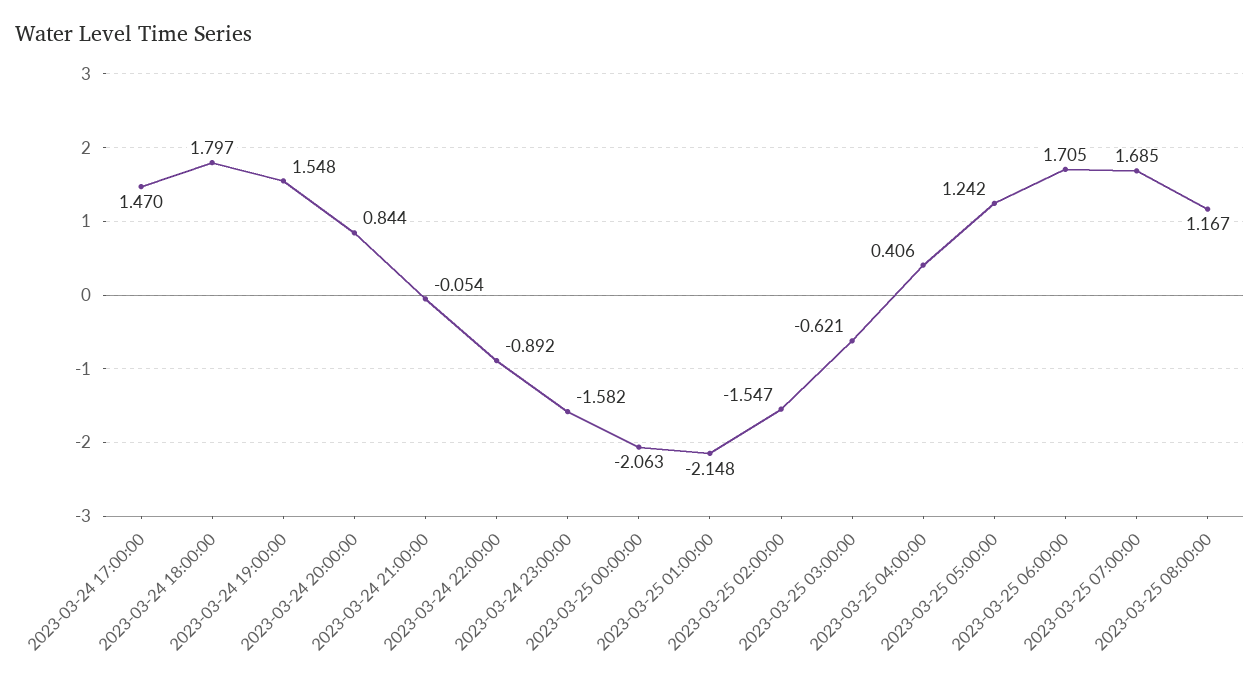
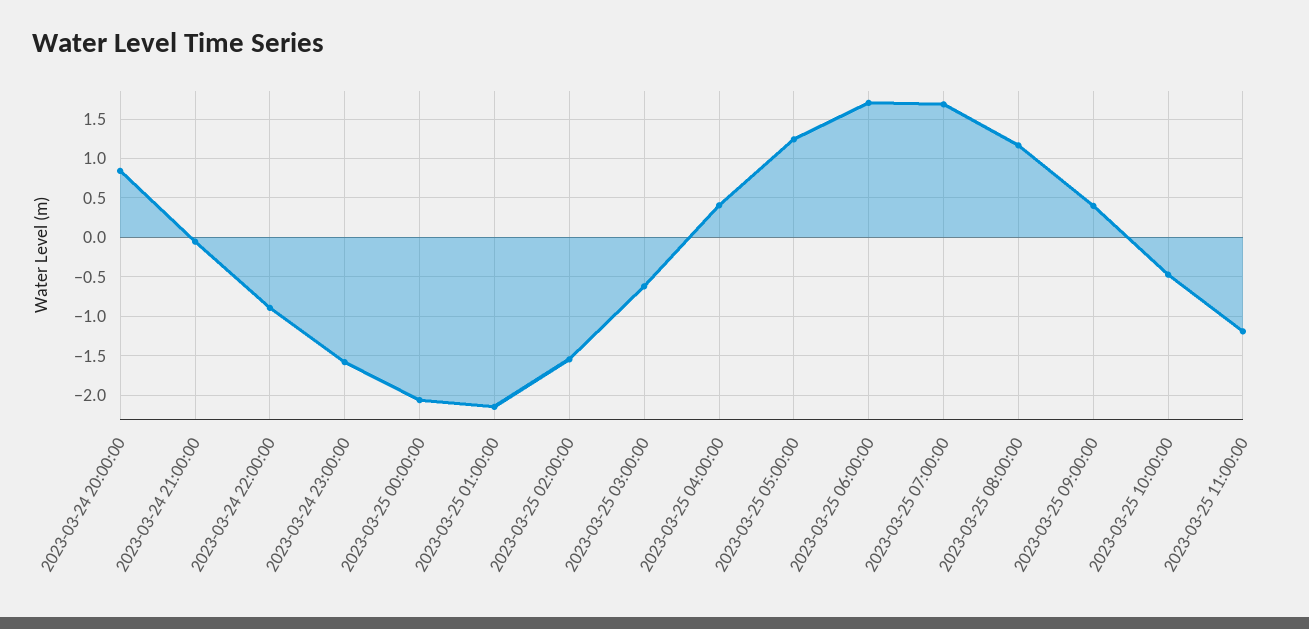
2023-03-24 17:00:00: 1.47 -> none
2023-03-24 18:00:00: 1.797 -> none
2023-03-24 19:00:00: 1.548 -> none
2023-03-25 09:00:00: none -> 0.4
2023-03-25 10:00:00: none -> -0.5
2023-03-25 11:00:00: none -> -1.2

